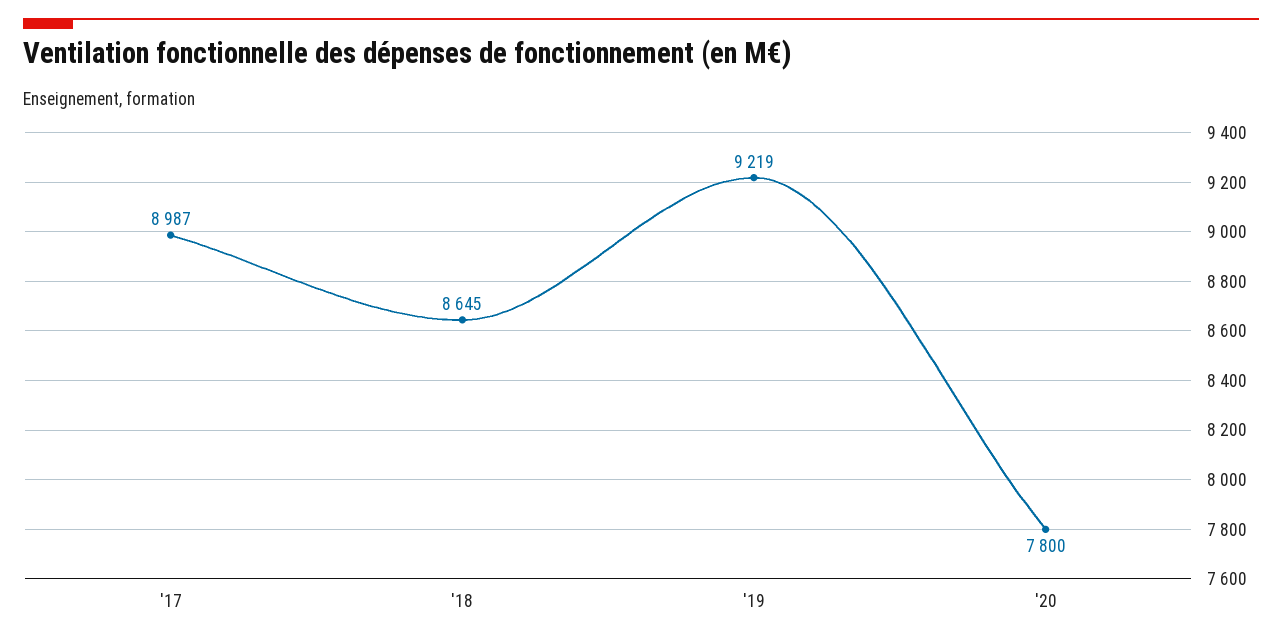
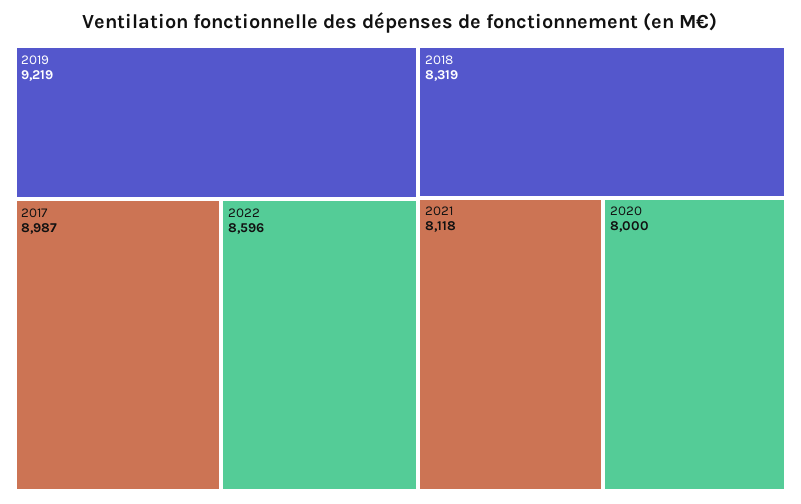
'18: 8645 -> 8319
'20: 7800 -> 8000
2022: none -> 8596
2021: none -> 8118

